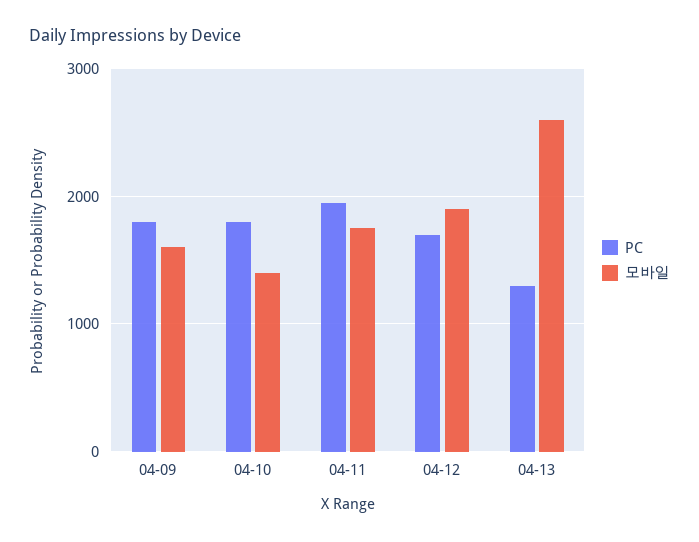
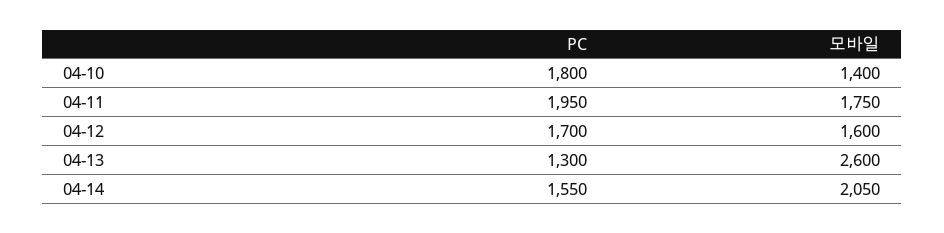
PC, 04-09: 1800 -> none
모바일, 04-09: 1600 -> none
모바일, 04-12: 1900 -> 1600
PC, 04-14: none -> 1550
모바일, 04-14: none -> 2050

